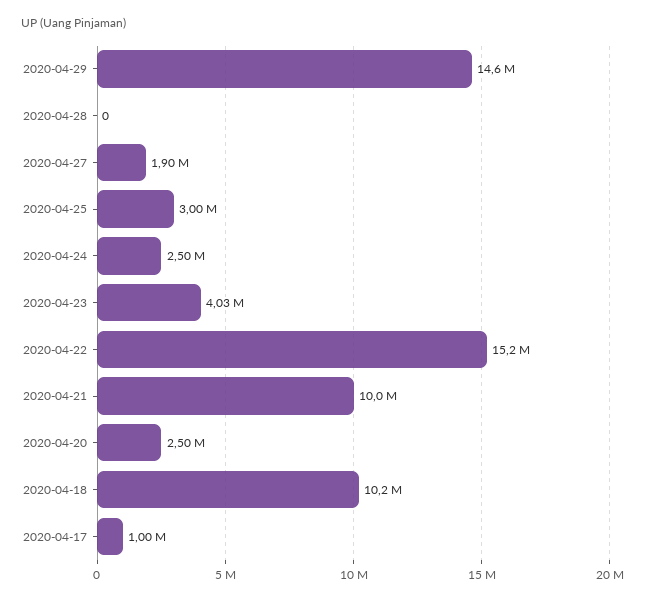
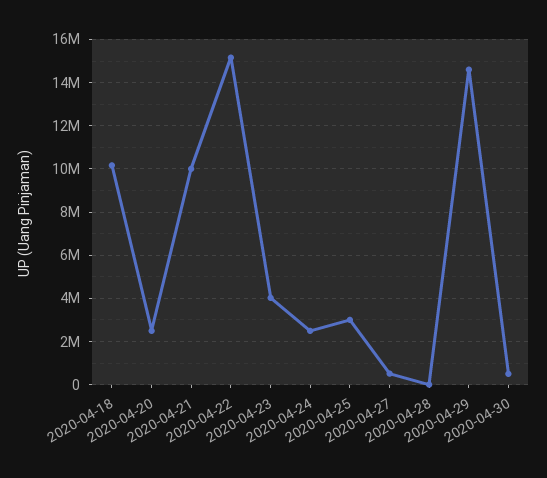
2020-04-27: 1900000 -> 500000
2020-04-17: 1000000 -> none
2020-04-30: none -> 500000

